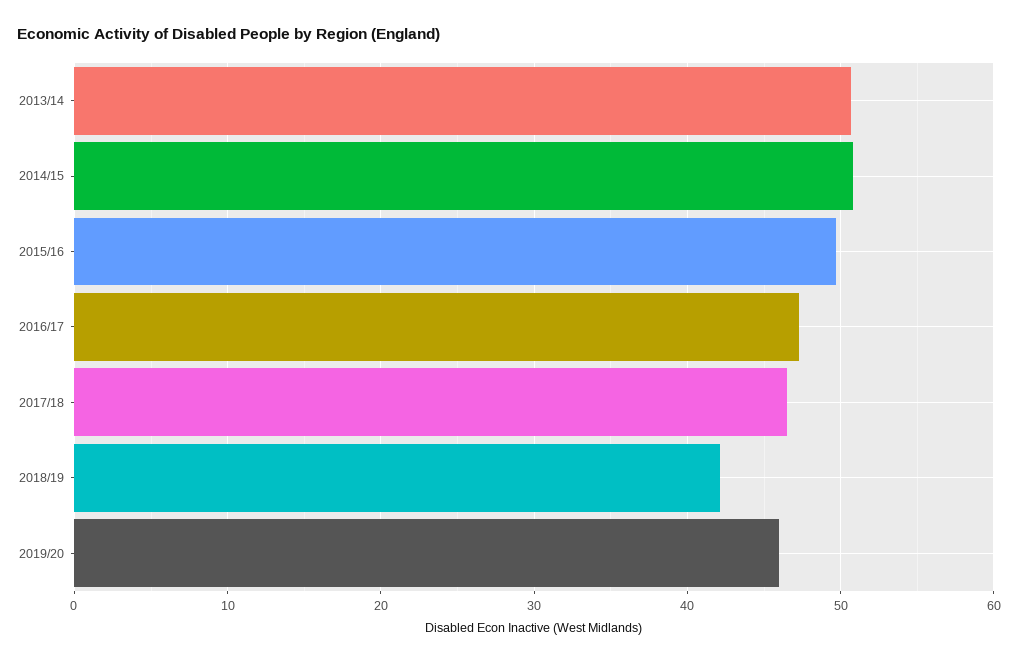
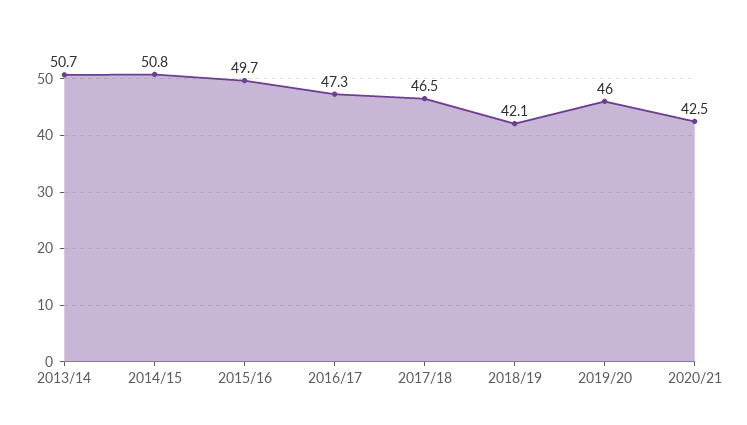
2020/21: none -> 42.5

